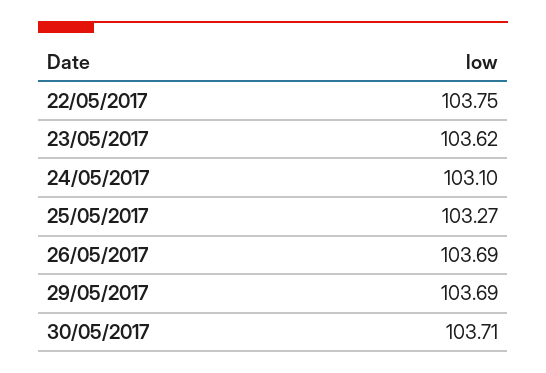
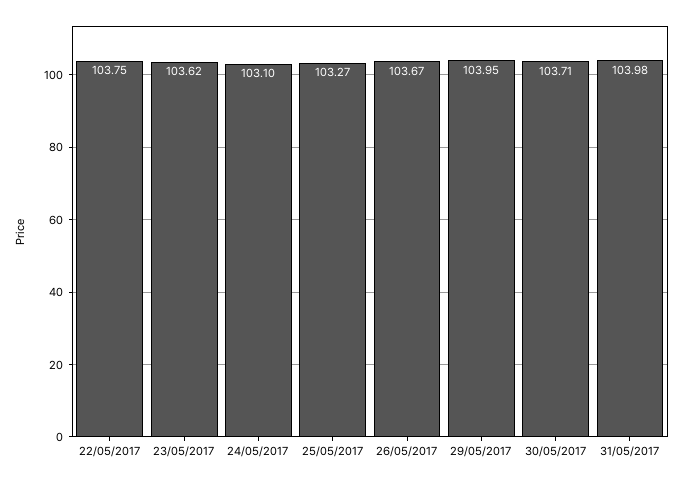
26/05/2017: 103.69 -> 103.67
29/05/2017: 103.69 -> 103.95
31/05/2017: none -> 103.98

